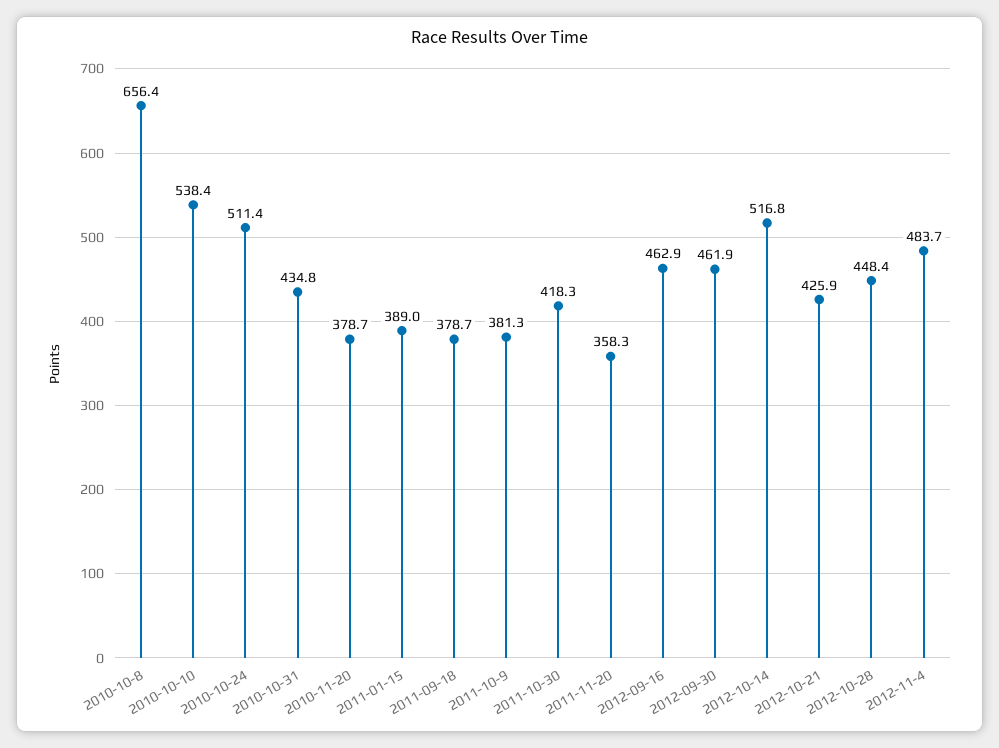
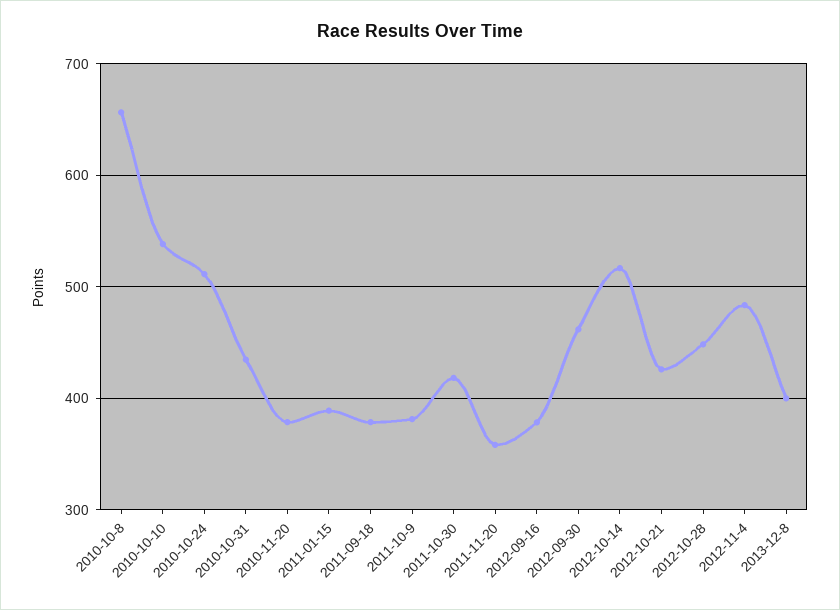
2012-09-16: 462.9 -> 380
2013-12-8: none -> 400

